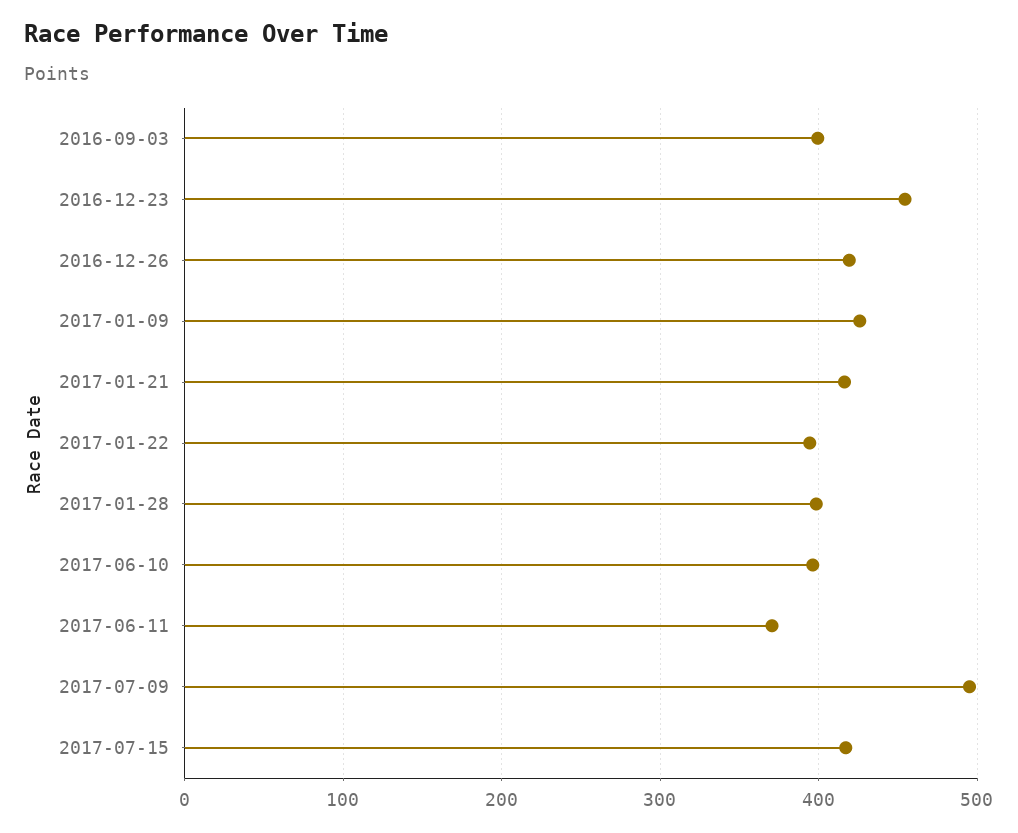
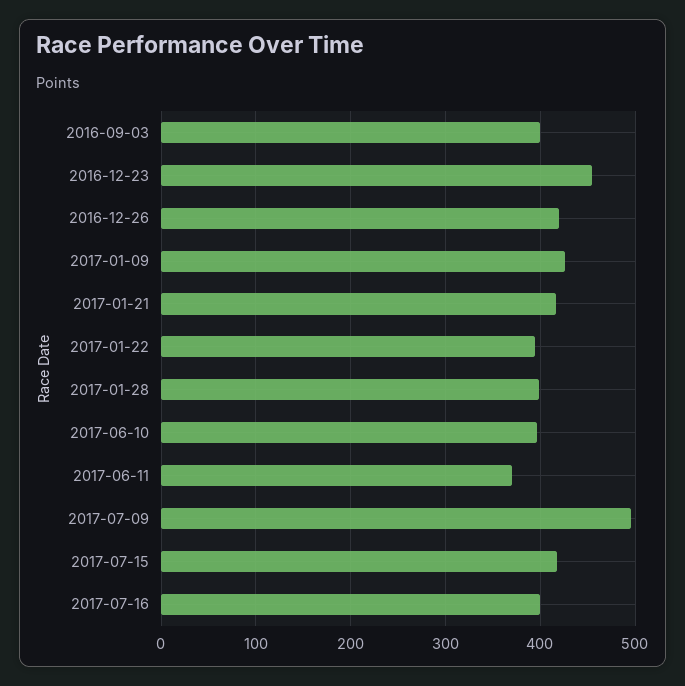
2017-07-16: none -> 400

